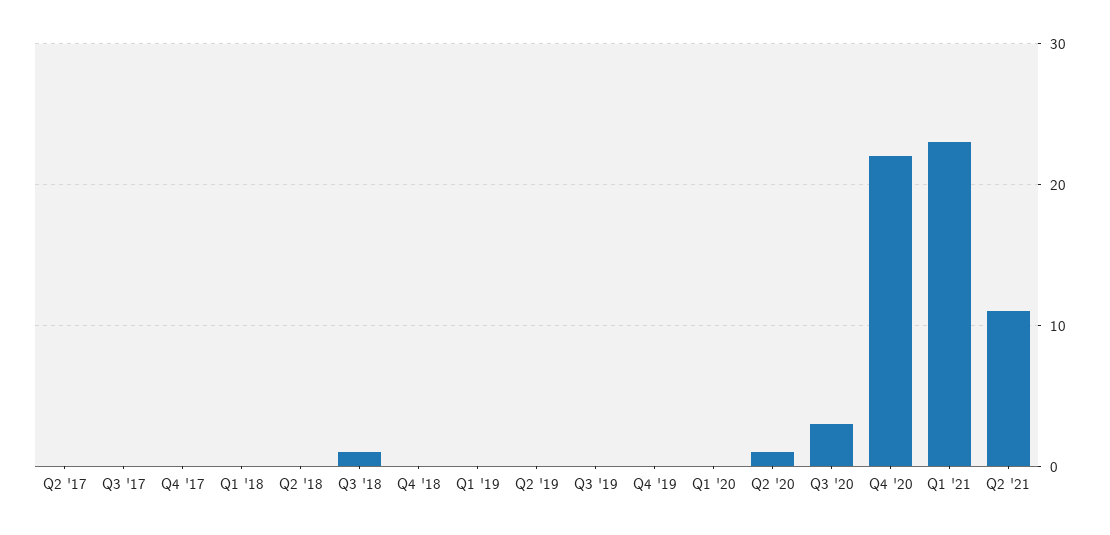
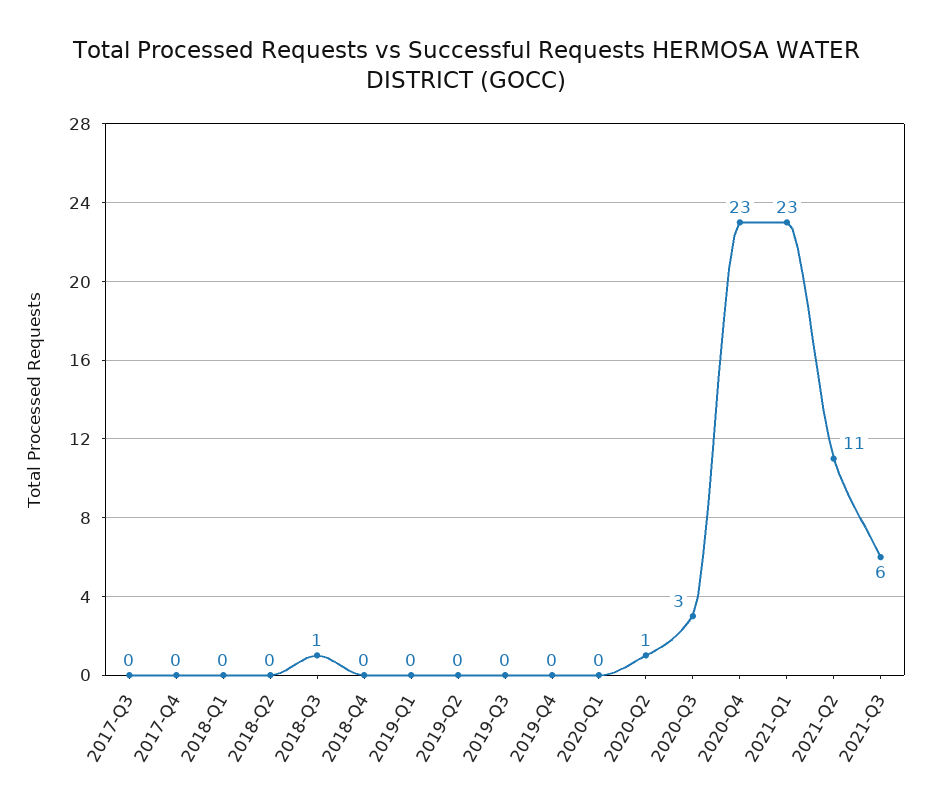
Q2 '17: 0 -> none
Q4 '20: 22 -> 23
2021-Q3: none -> 6

